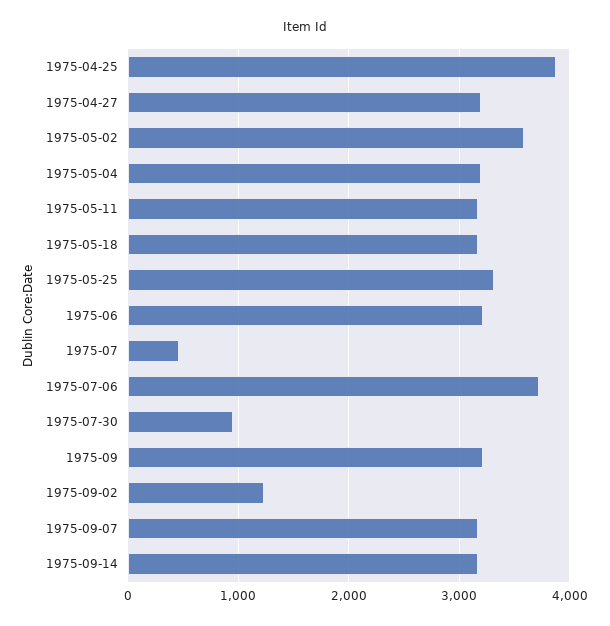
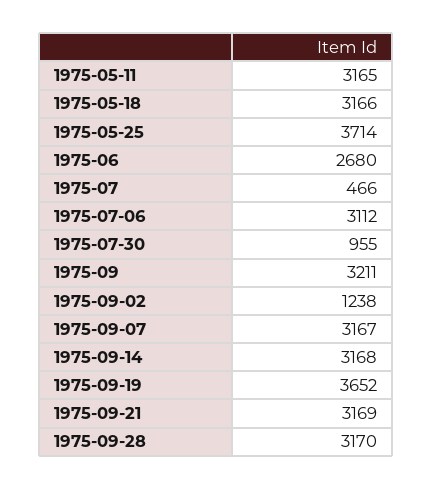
1975-04-25: 3900 -> none
1975-04-27: 3200 -> none
1975-05-02: 3600 -> none
1975-05-04: 3200 -> none
1975-05-25: 3300 -> 3714
1975-06: 3200 -> 2680
1975-07-06: 3700 -> 3112
1975-09-19: none -> 3652
1975-09-21: none -> 3169
1975-09-28: none -> 3170

